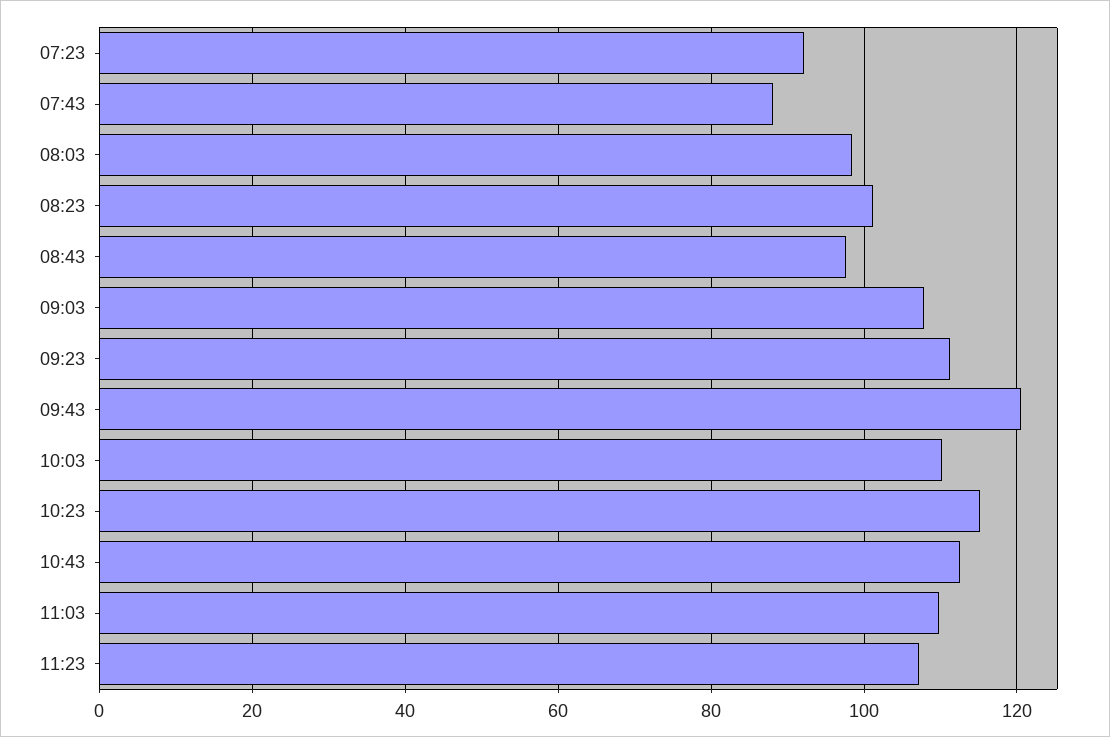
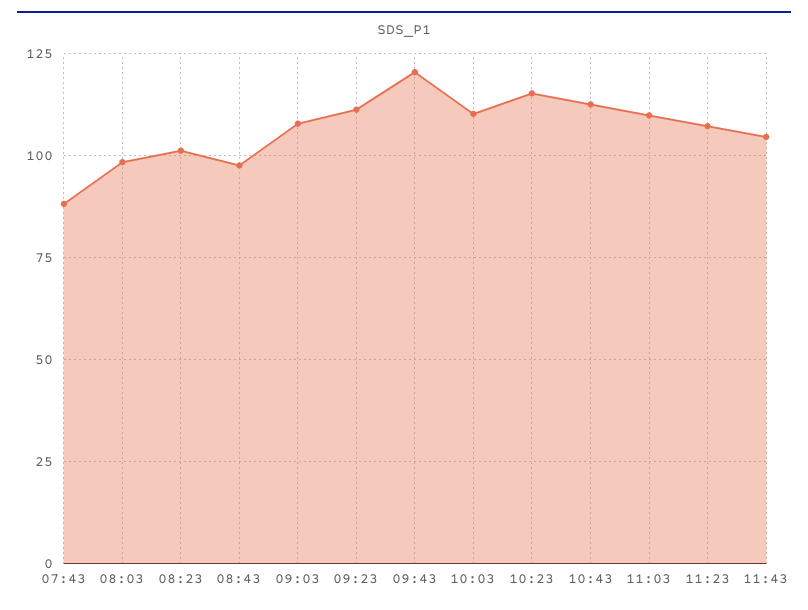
07:23: 92 -> none
11:43: none -> 105

